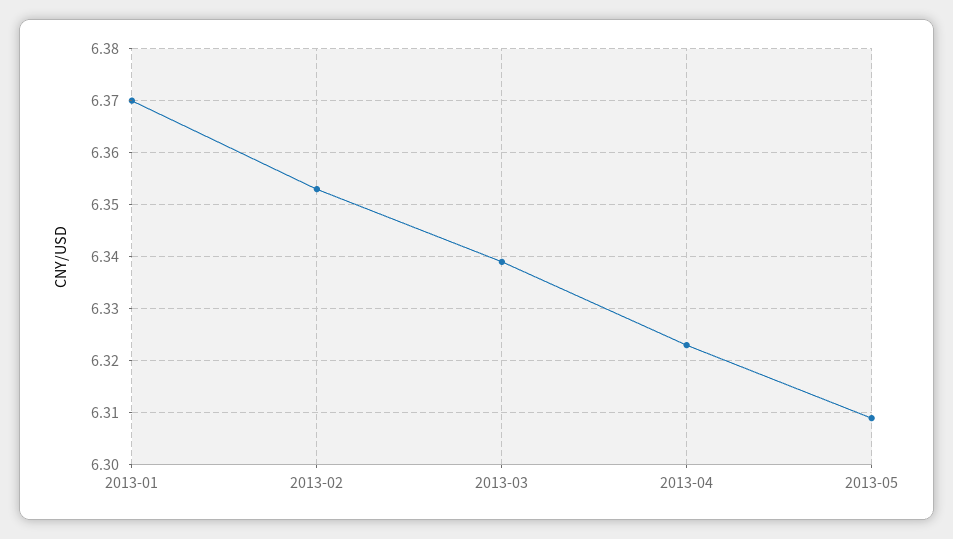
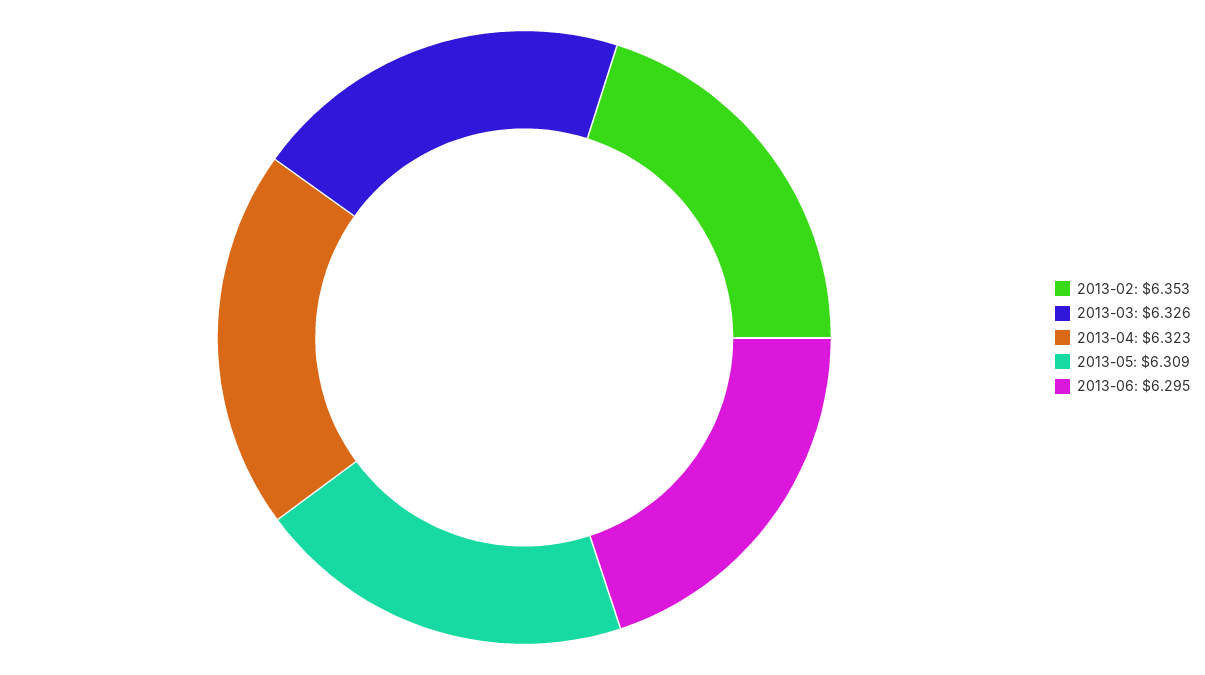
2013-01: 6.37 -> none
2013-03: 6.34 -> 6.326
2013-06: none -> 6.295

